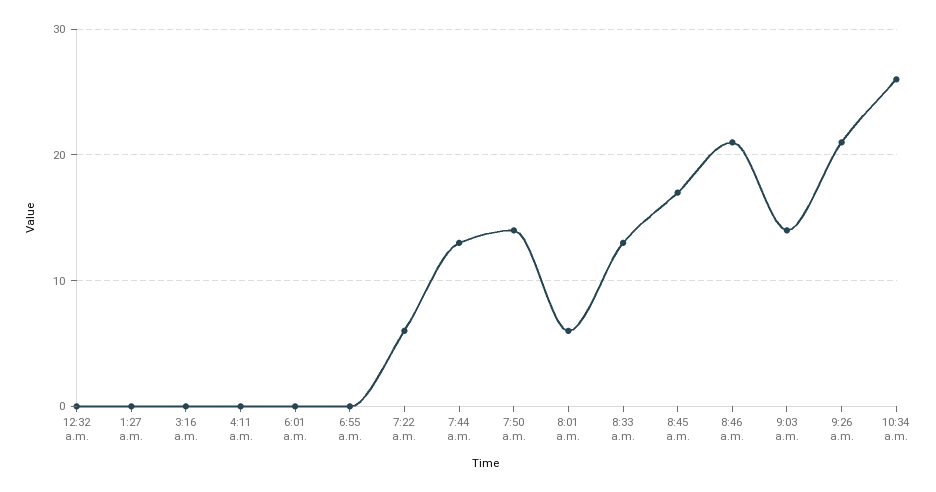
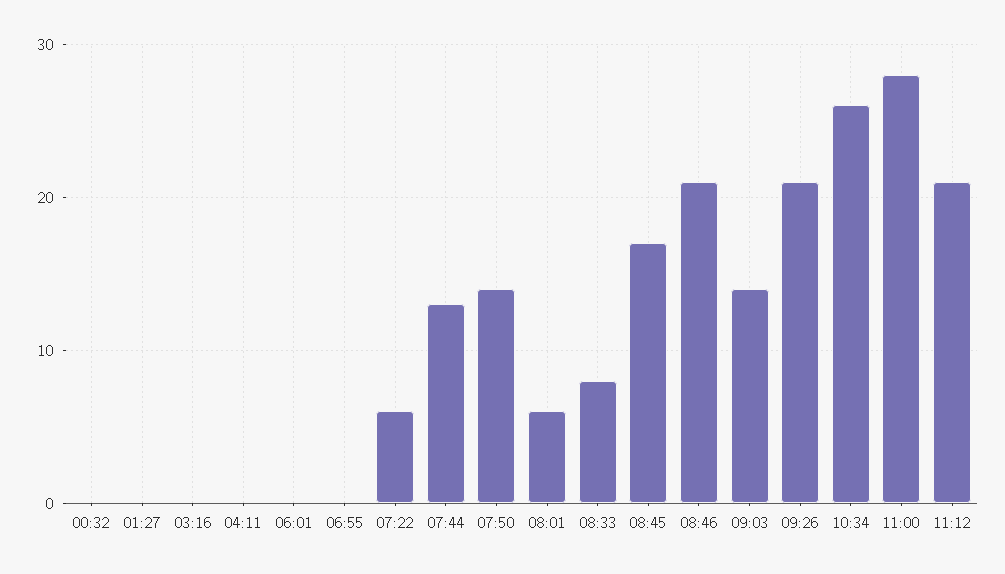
8:33 a.m.: 13 -> 8
11:00: none -> 28
11:12: none -> 21

